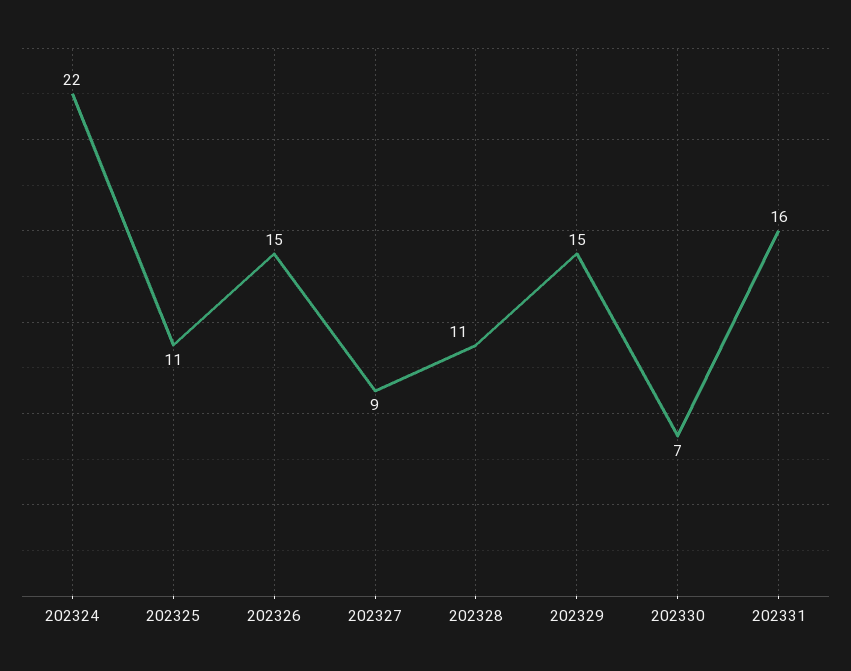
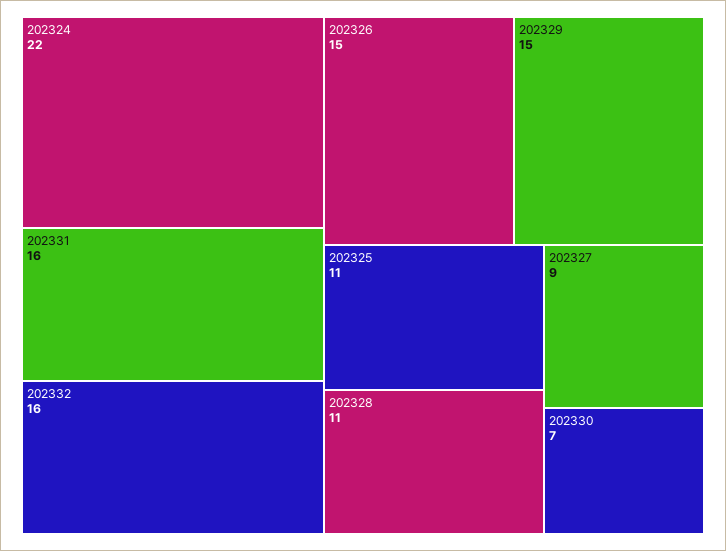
202332: none -> 16

